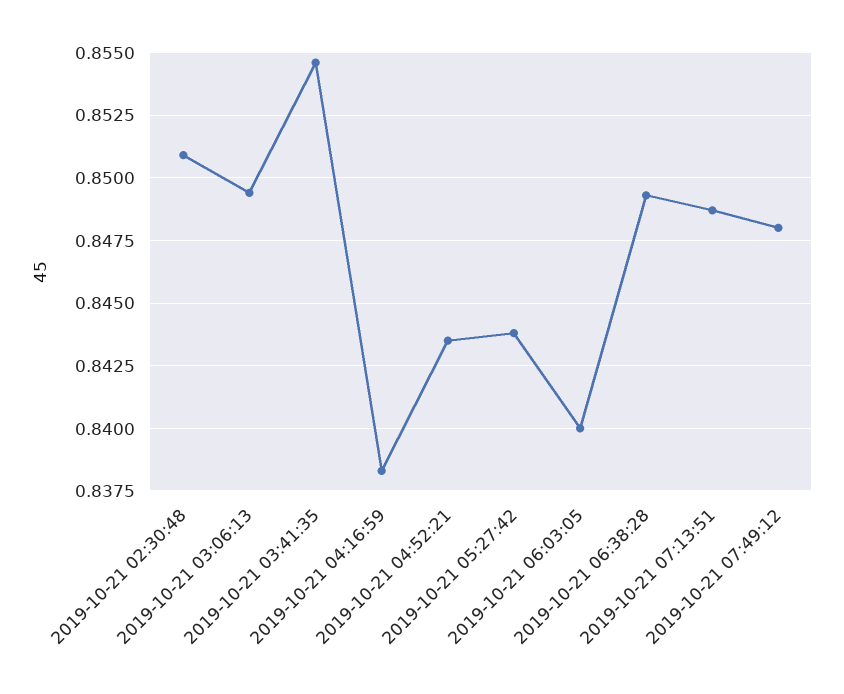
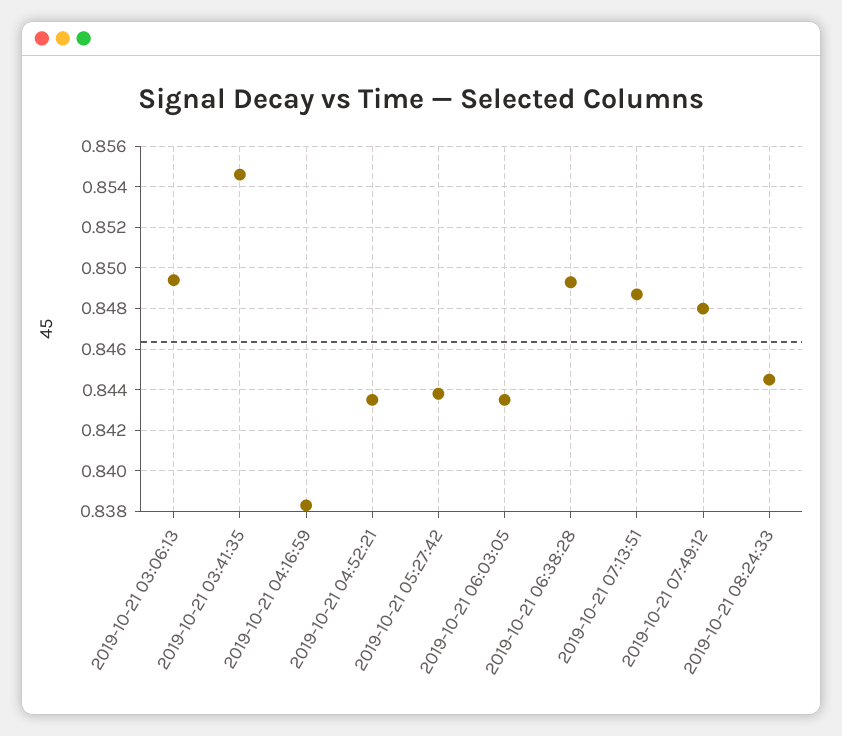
2019-10-21 02:30:48: 0.851 -> none
2019-10-21 06:03:05: 0.84 -> 0.8435
2019-10-21 08:24:33: none -> 0.8445

